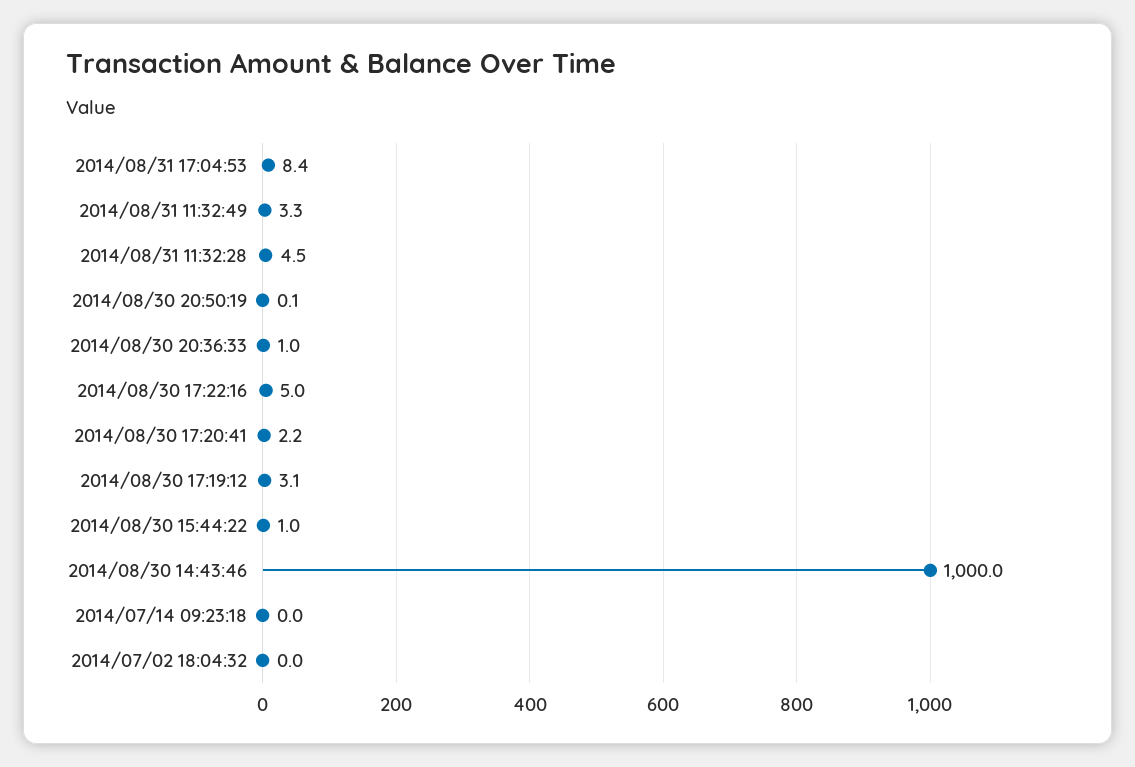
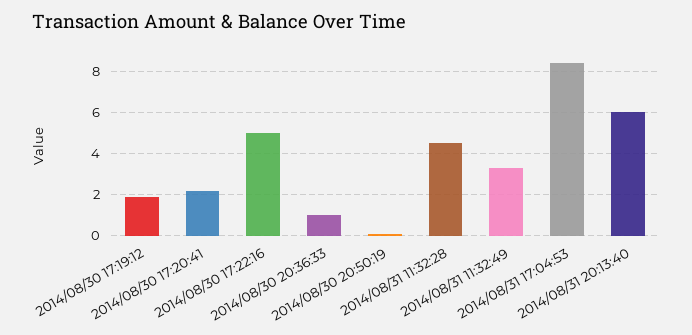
2014/08/30 17:19:12: 3.1 -> 2
2014/08/30 15:44:22: 1 -> none
2014/08/30 14:43:46: 1000 -> none
2014/07/14 09:23:18: 0 -> none
2014/07/02 18:04:32: 0 -> none
2014/08/31 20:13:40: none -> 6

